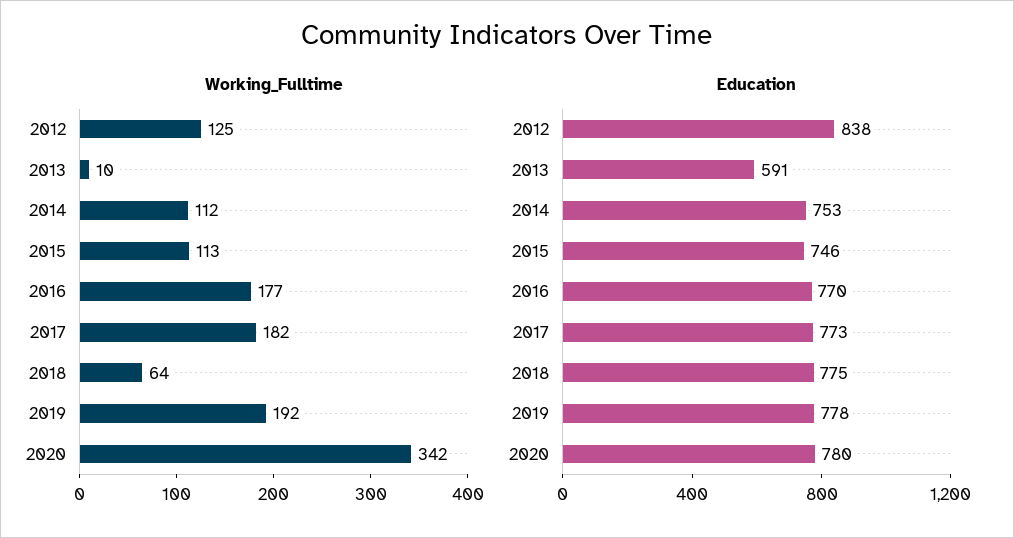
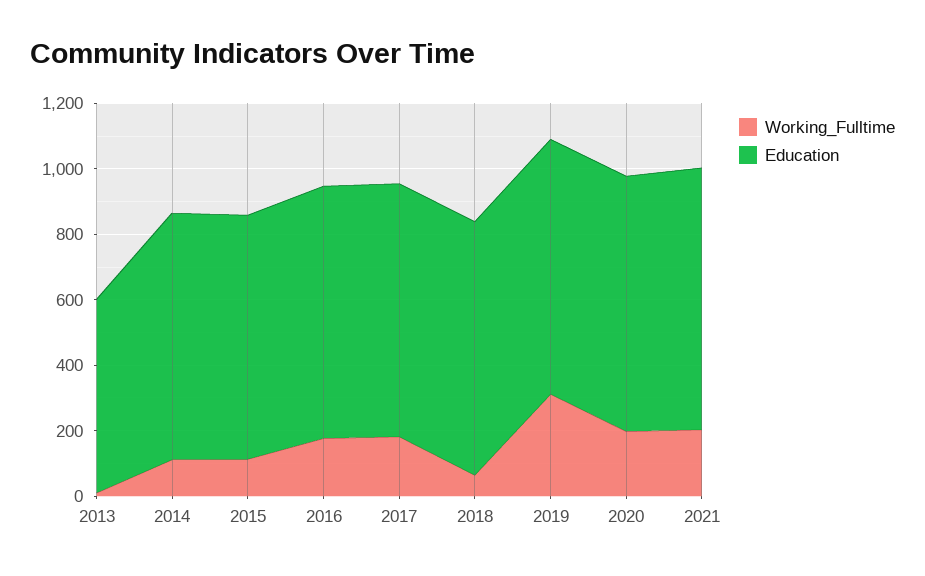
Working_Fulltime, 2012: 125 -> none
Working_Fulltime, 2019: 192 -> 300
Working_Fulltime, 2020: 342 -> 200
Education, 2012: 838 -> none
Working_Fulltime, 2021: none -> 200
Education, 2021: none -> 800

